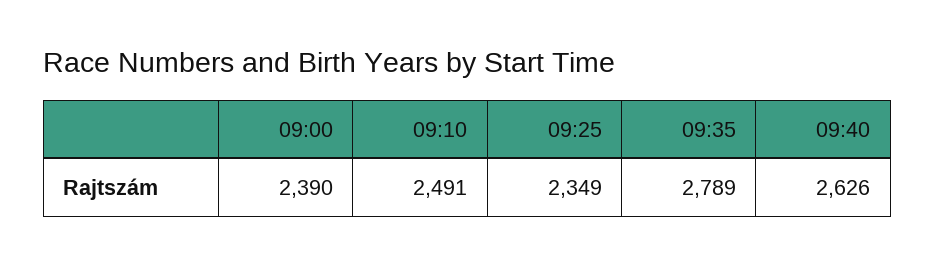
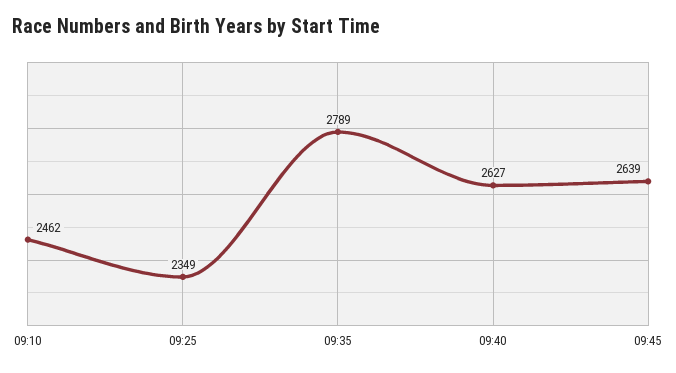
09:00: 2390 -> none
09:10: 2491 -> 2462
09:40: 2626 -> 2627
09:45: none -> 2639

